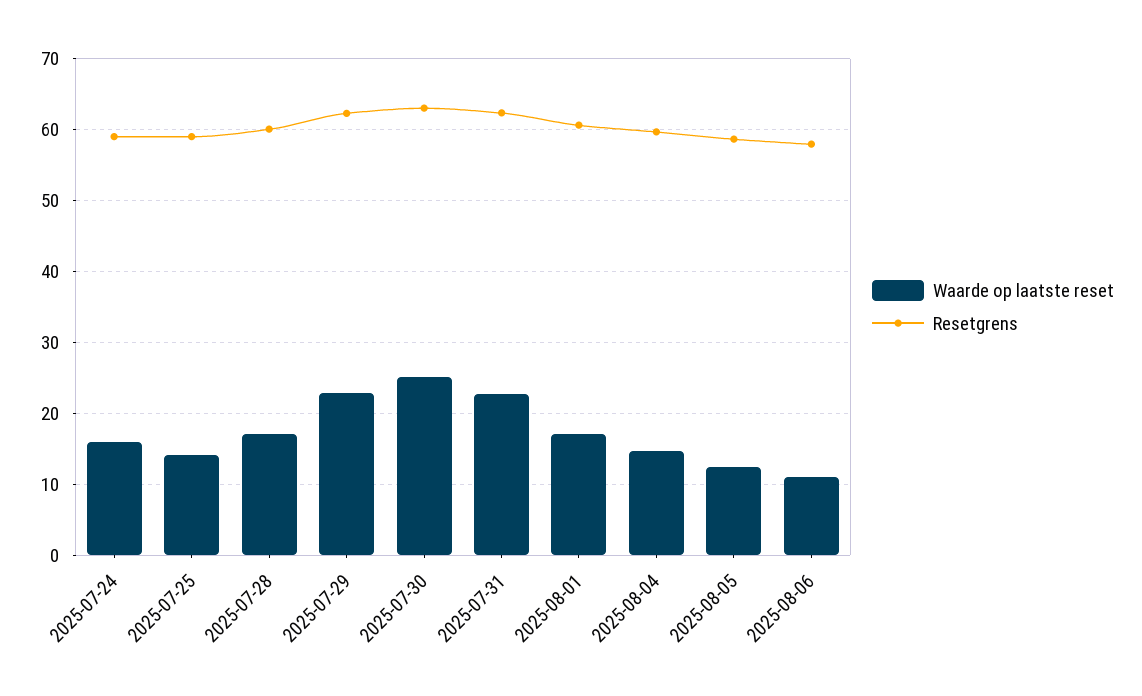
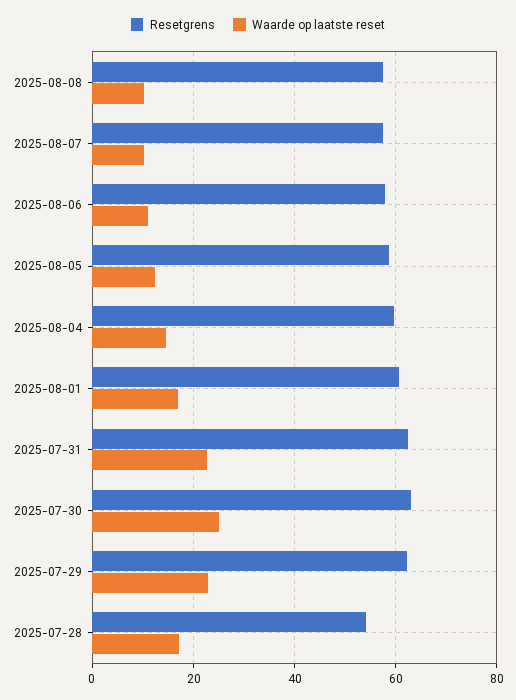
Waarde op laatste reset, 2025-07-24: 16 -> none
Resetgrens, 2025-07-24: 59 -> none
Waarde op laatste reset, 2025-07-25: 14 -> none
Resetgrens, 2025-07-25: 59 -> none
Resetgrens, 2025-07-28: 60 -> 54
Resetgrens, 2025-08-08: none -> 58
Waarde op laatste reset, 2025-08-08: none -> 10
Resetgrens, 2025-08-07: none -> 58
Waarde op laatste reset, 2025-08-07: none -> 10

